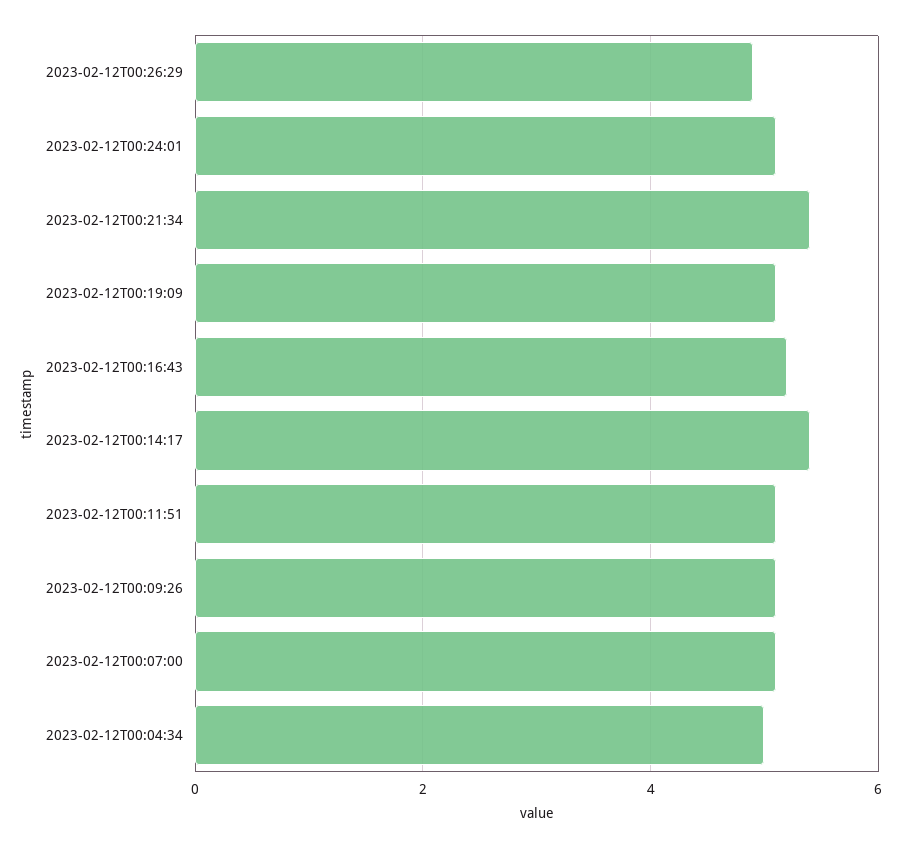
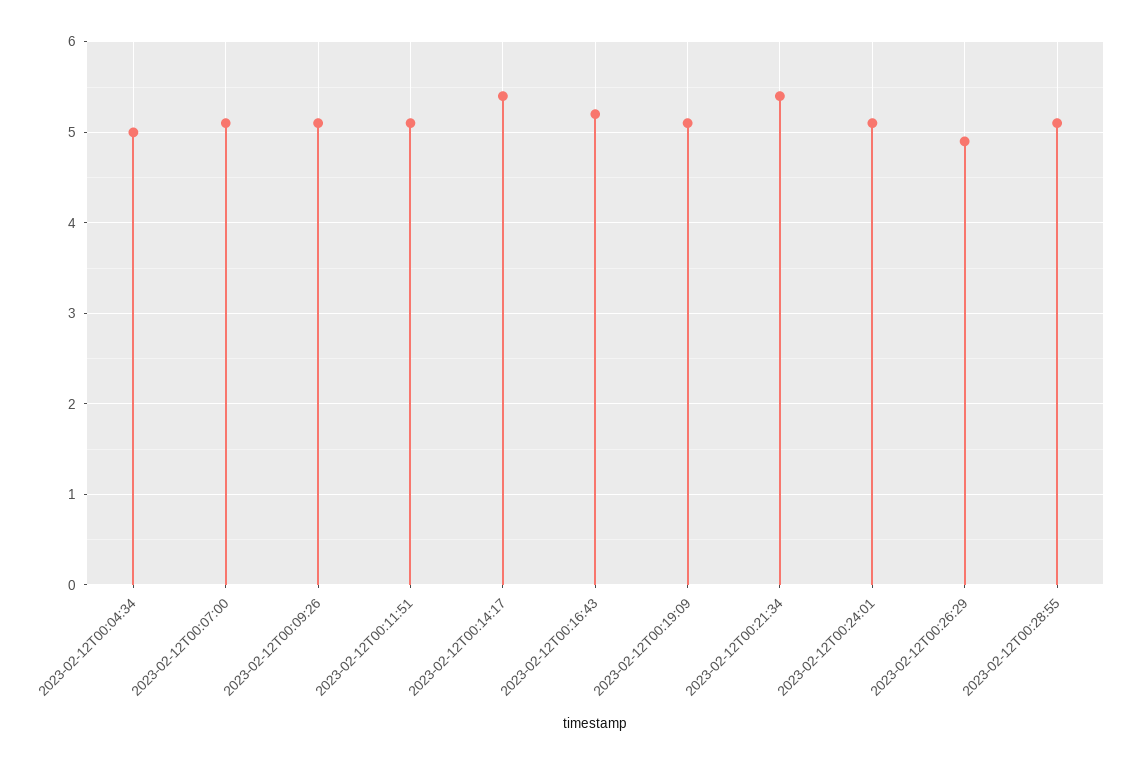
2023-02-12T00:28:55: none -> 5.1

